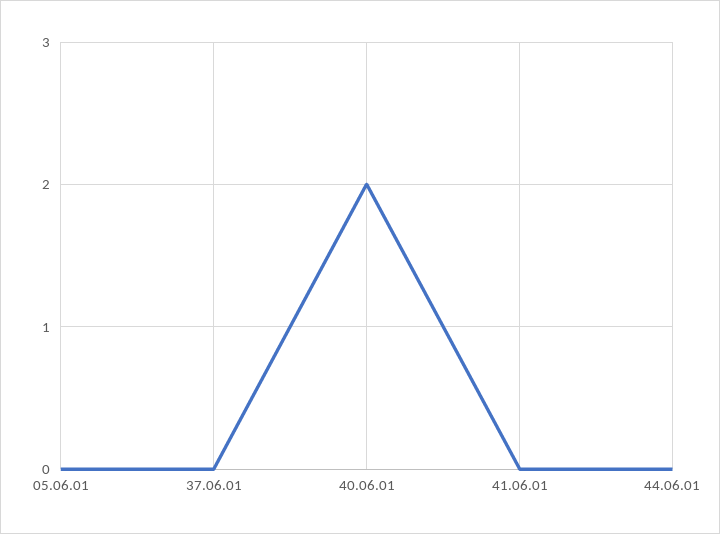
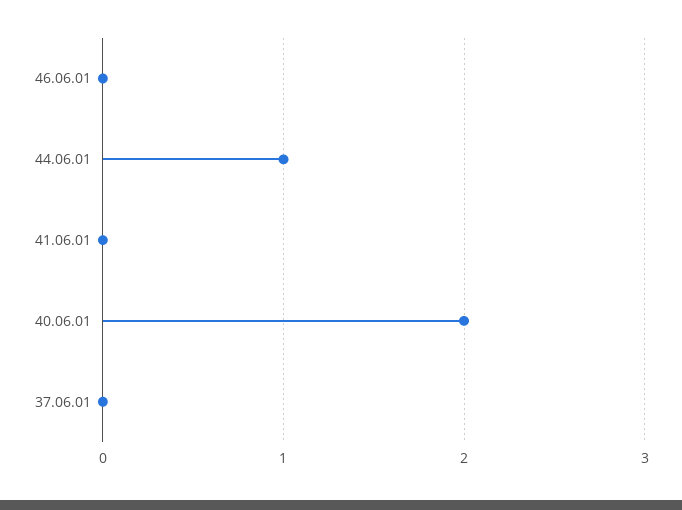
05.06.01: 0 -> none
44.06.01: 0 -> 1
46.06.01: none -> 0

